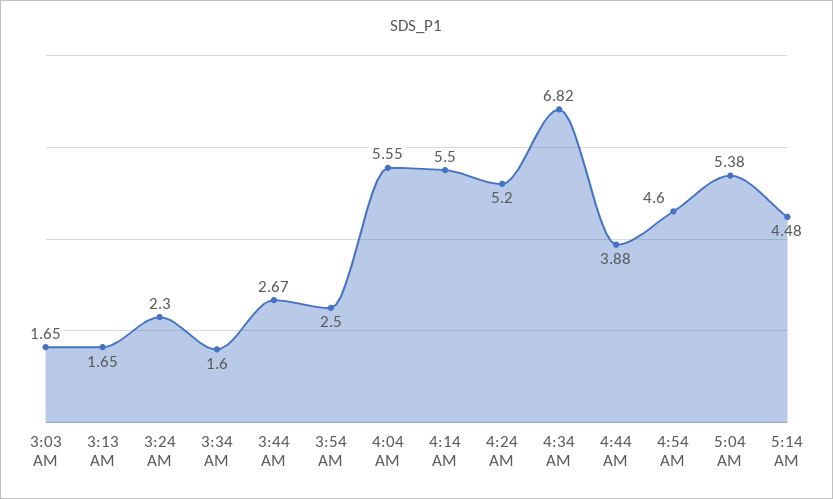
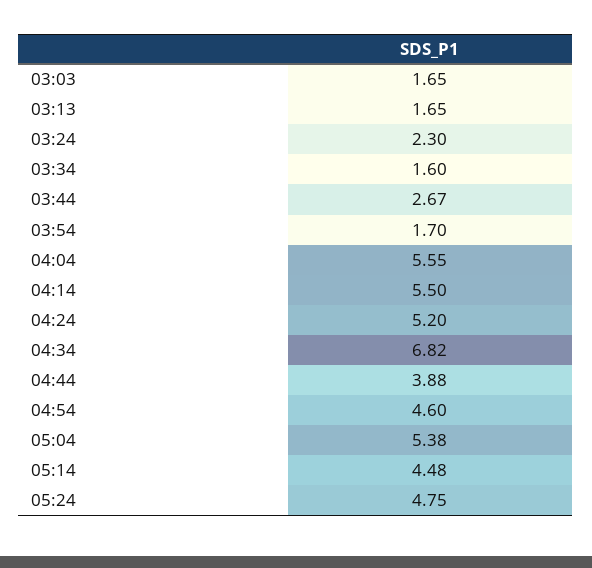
3:54 AM: 2.5 -> 1.7
05:24: none -> 4.75

